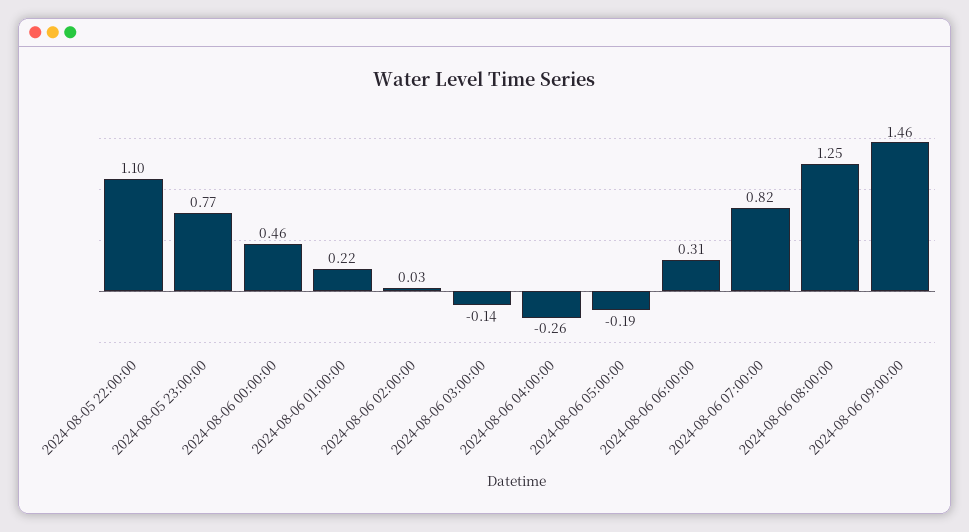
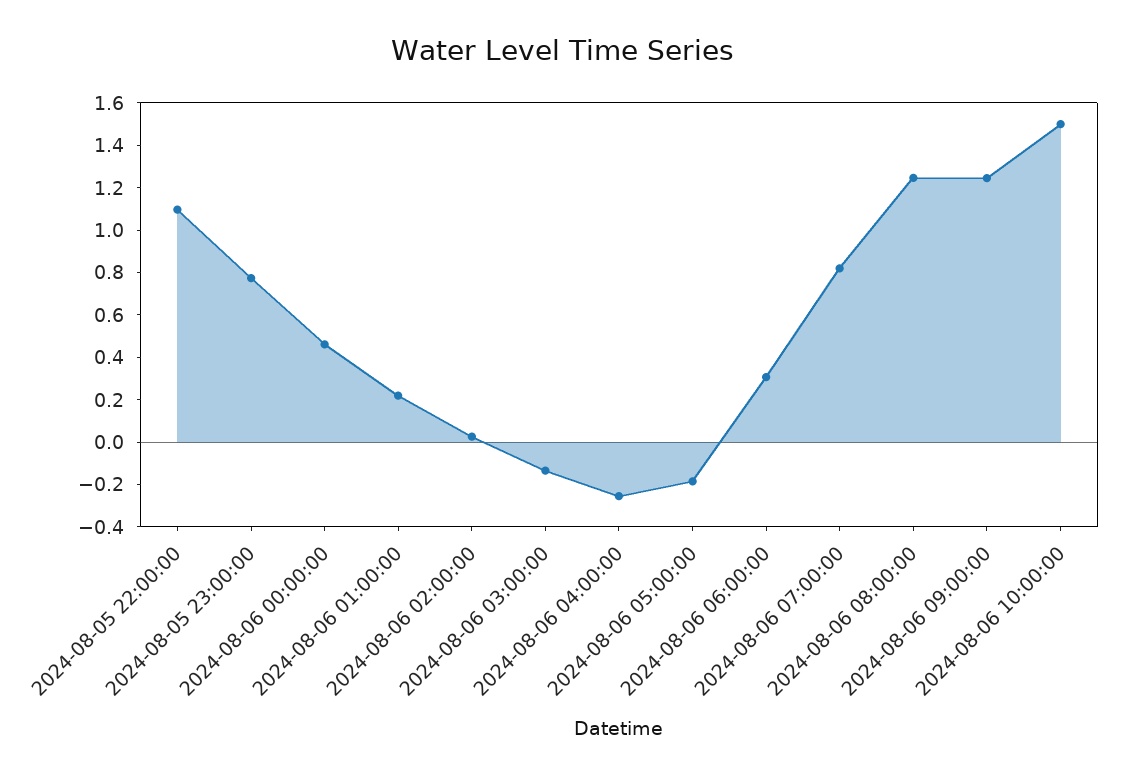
2024-08-06 09:00:00: 1.46 -> 1.25
2024-08-06 10:00:00: none -> 1.5

